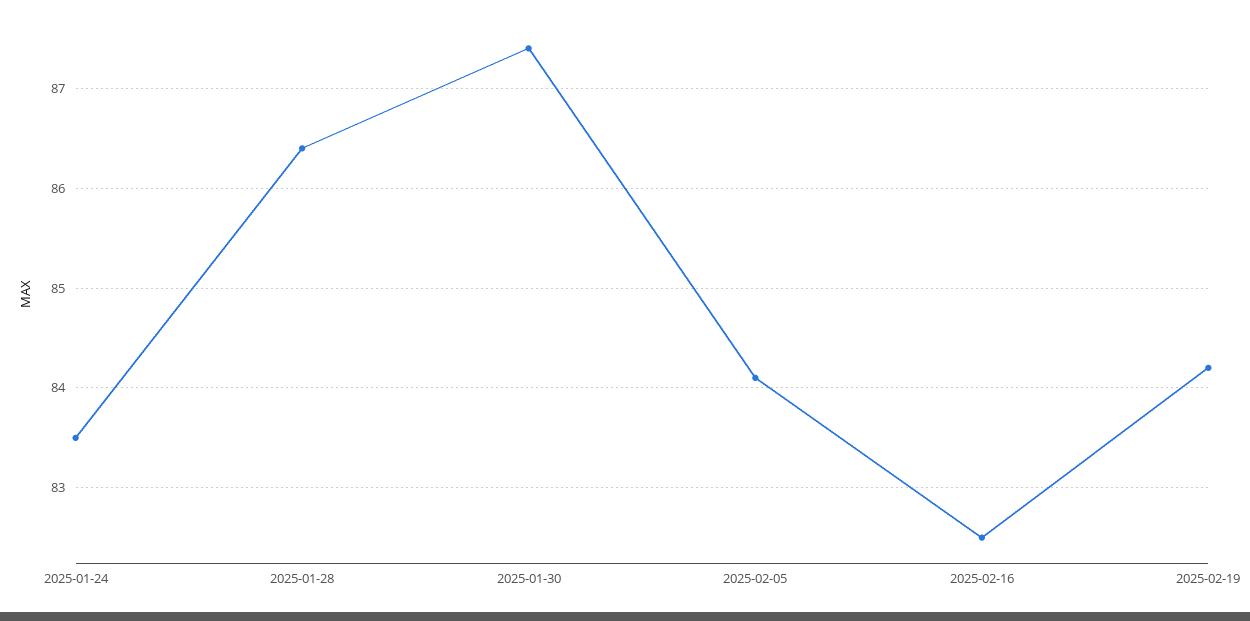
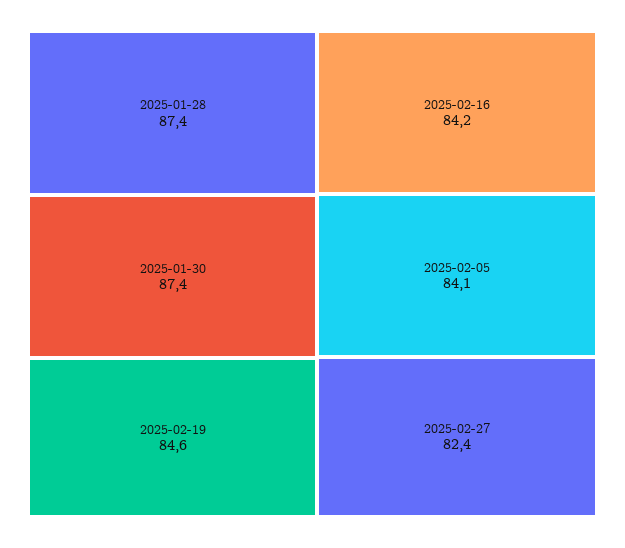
2025-01-24: 83.5 -> none
2025-01-28: 86.4 -> 87.4
2025-02-16: 82.5 -> 84.2
2025-02-19: 84.2 -> 84.6
2025-02-27: none -> 82.4

